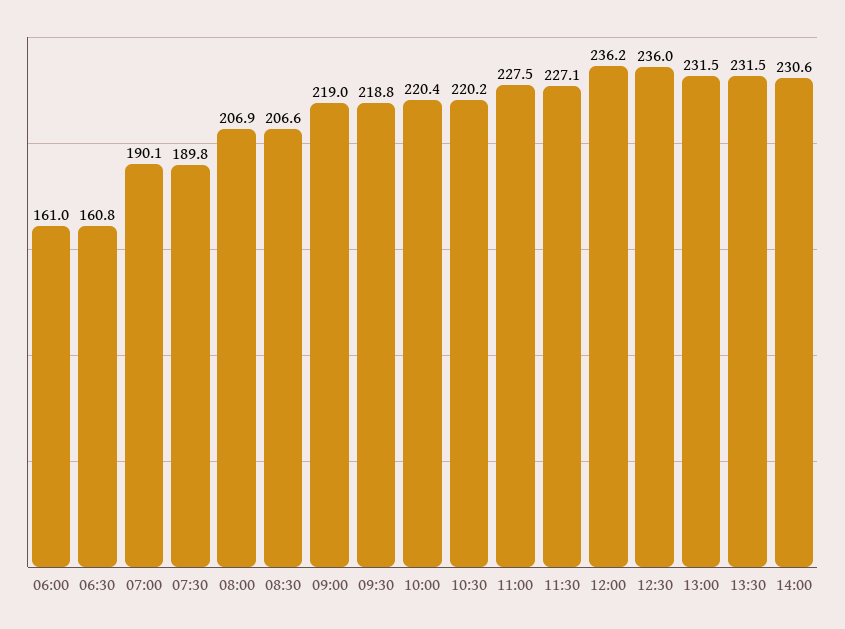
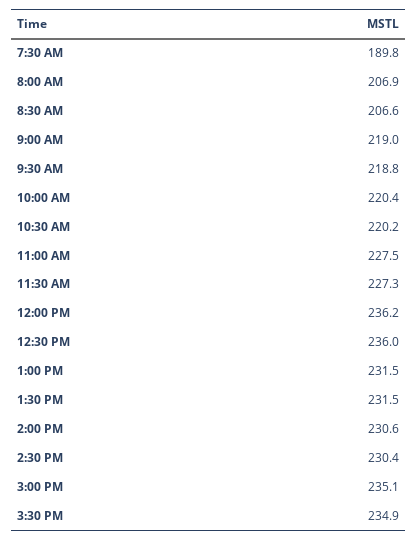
06:00: 161 -> none
06:30: 160.8 -> none
07:00: 190.1 -> none
11:30: 227.1 -> 227.3
2:30 PM: none -> 230.4
3:00 PM: none -> 235.1
3:30 PM: none -> 234.9

